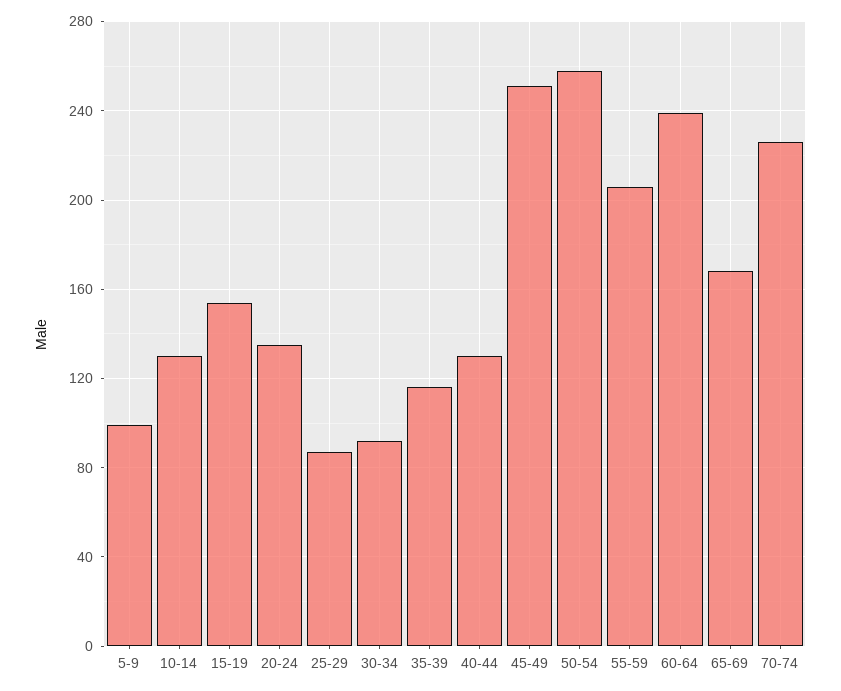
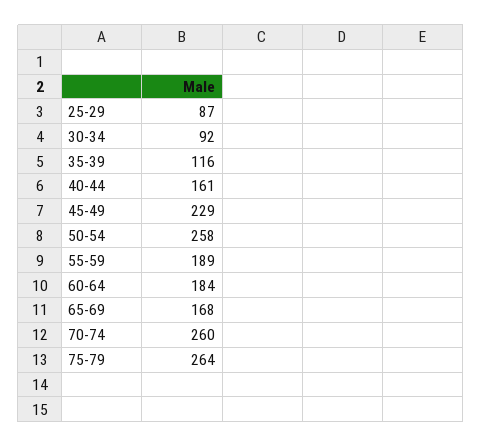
5-9: 100 -> none
10-14: 130 -> none
15-19: 155 -> none
20-24: 135 -> none
40-44: 130 -> 161
45-49: 250 -> 229
55-59: 205 -> 189
60-64: 240 -> 184
70-74: 225 -> 260
75-79: none -> 264

